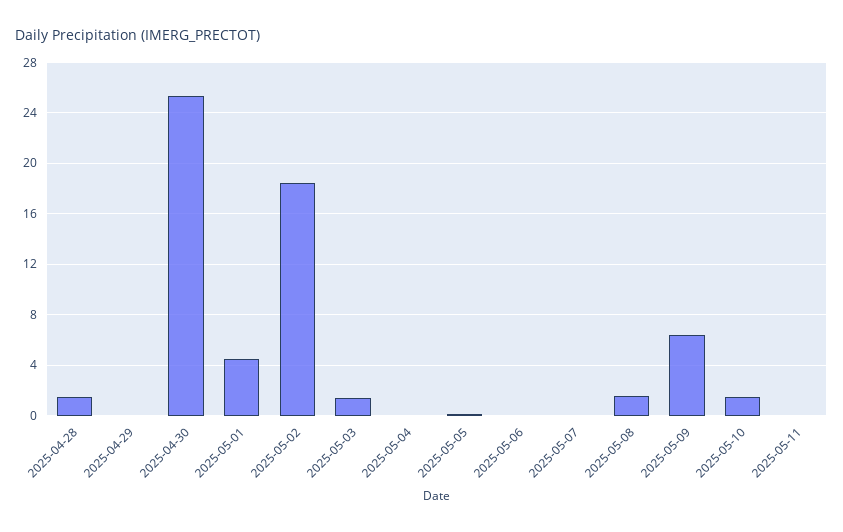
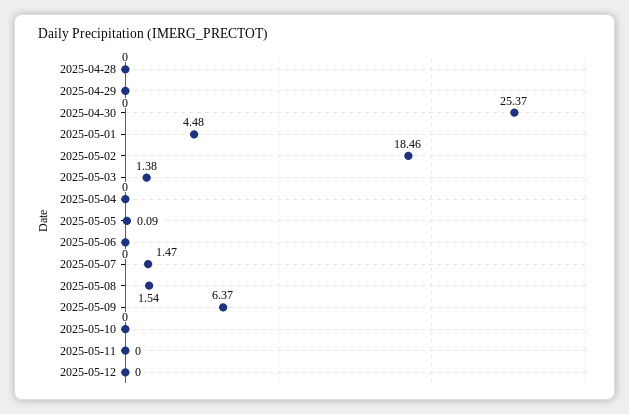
2025-04-28: 1.5 -> 0
2025-05-07: 0 -> 1.47
2025-05-10: 1.5 -> 0
2025-05-12: none -> 0

